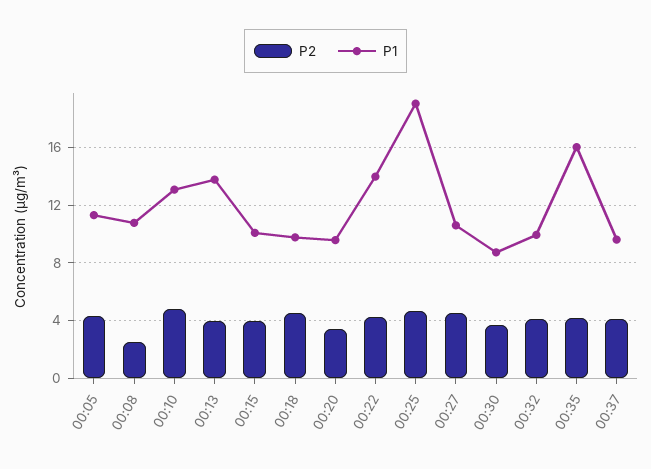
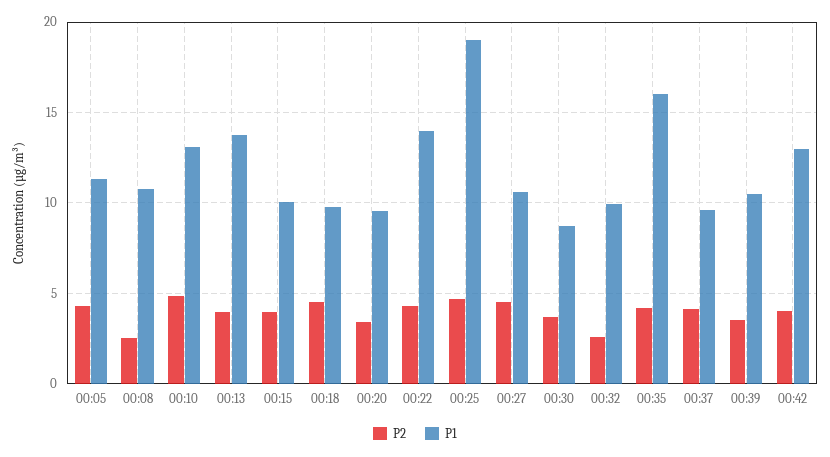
P2, 00:32: 4 -> 2.5
P2, 00:39: none -> 3.5
P1, 00:39: none -> 10.5
P2, 00:42: none -> 4
P1, 00:42: none -> 13

